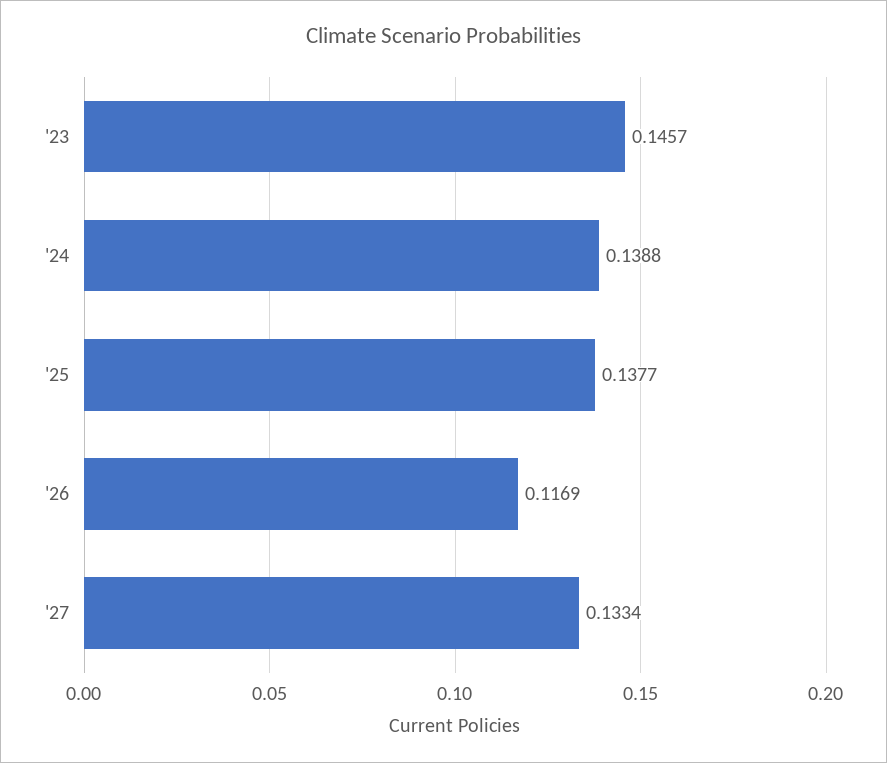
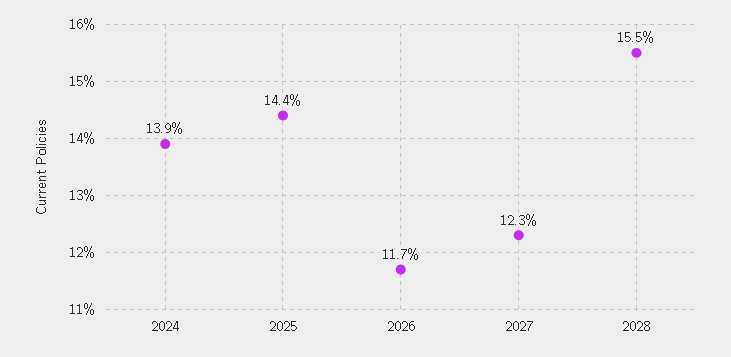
'23: 0.1457 -> none
'25: 0.1377 -> 0.144
'27: 0.1334 -> 0.123
2028: none -> 0.155

